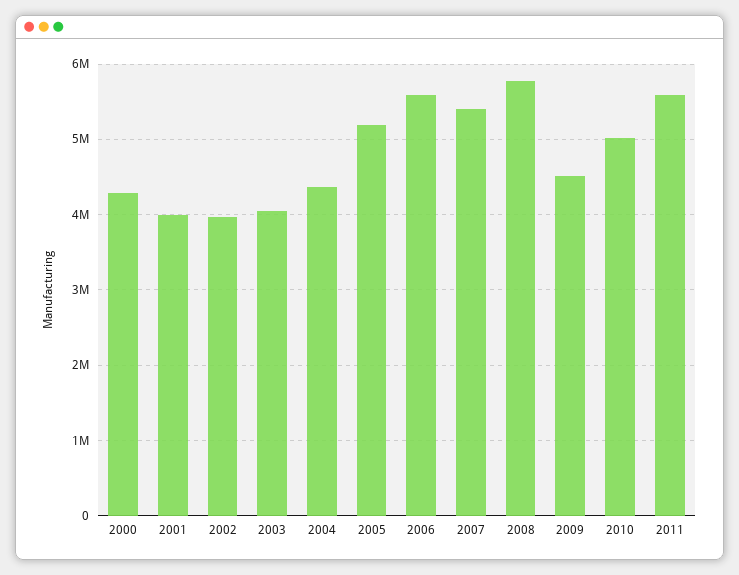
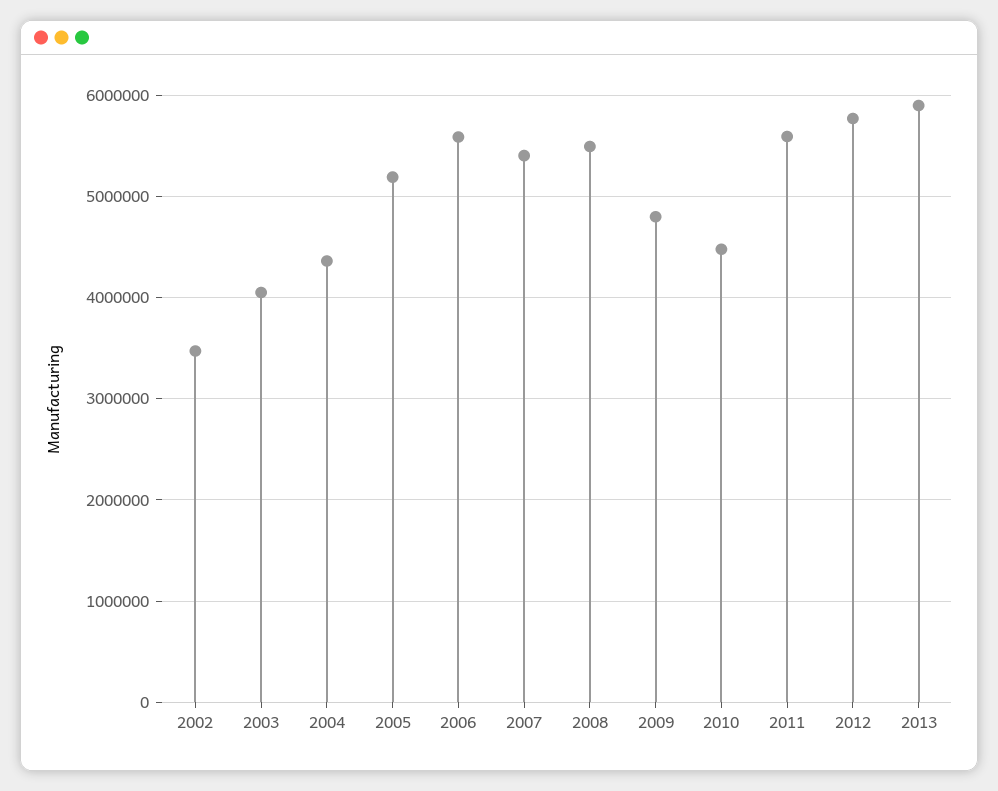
2000: 4300000 -> none
2001: 4000000 -> none
2002: 4000000 -> 3500000
2008: 5800000 -> 5500000
2009: 4500000 -> 4800000
2010: 5000000 -> 4500000
2012: none -> 5800000
2013: none -> 5900000

